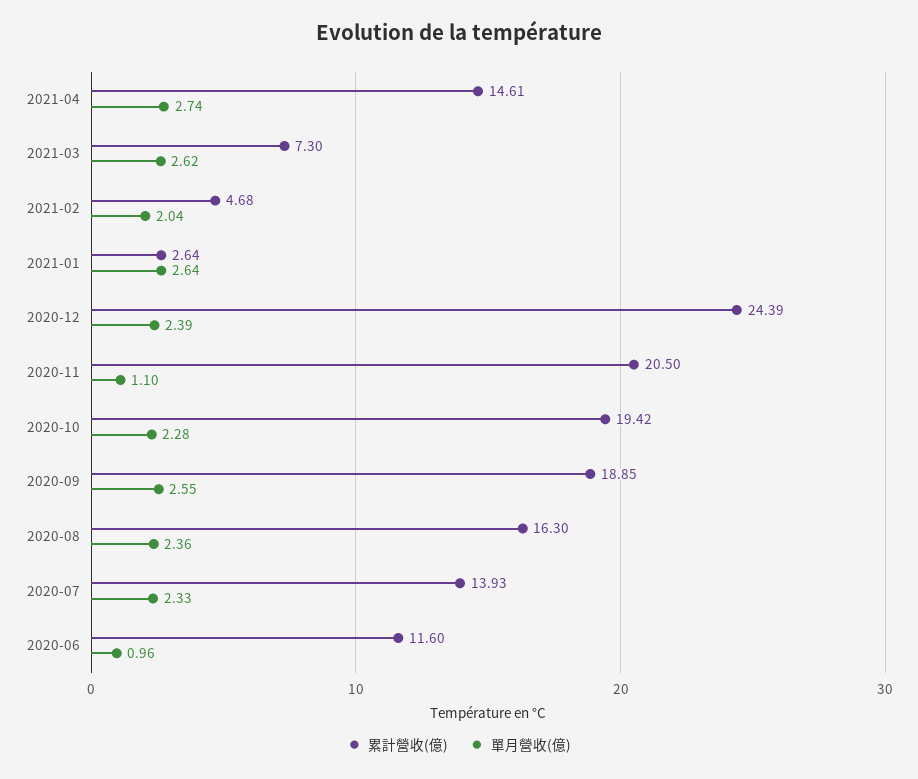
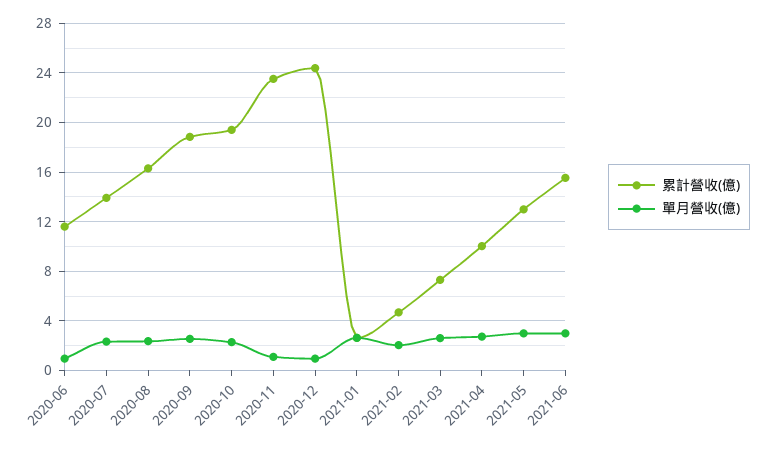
累計營收(億), 2021-04: 14.61 -> 10
單月營收(億), 2020-12: 2.39 -> 1
累計營收(億), 2020-11: 20.5 -> 23.5
累計營收(億), 2021-05: none -> 13
單月營收(億), 2021-05: none -> 3
累計營收(億), 2021-06: none -> 15.5
單月營收(億), 2021-06: none -> 3

